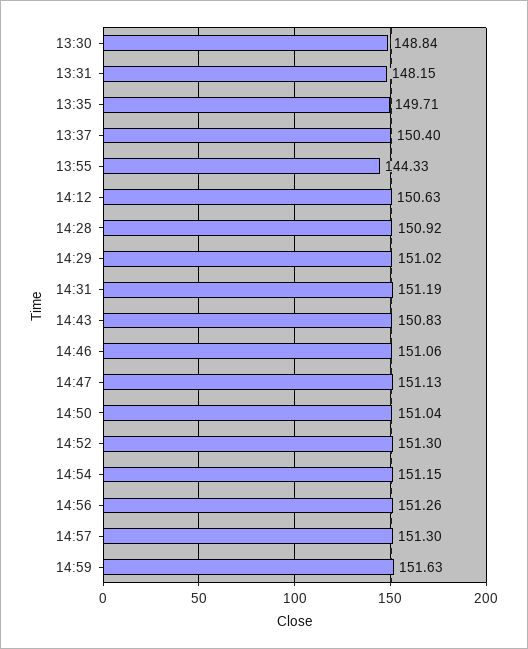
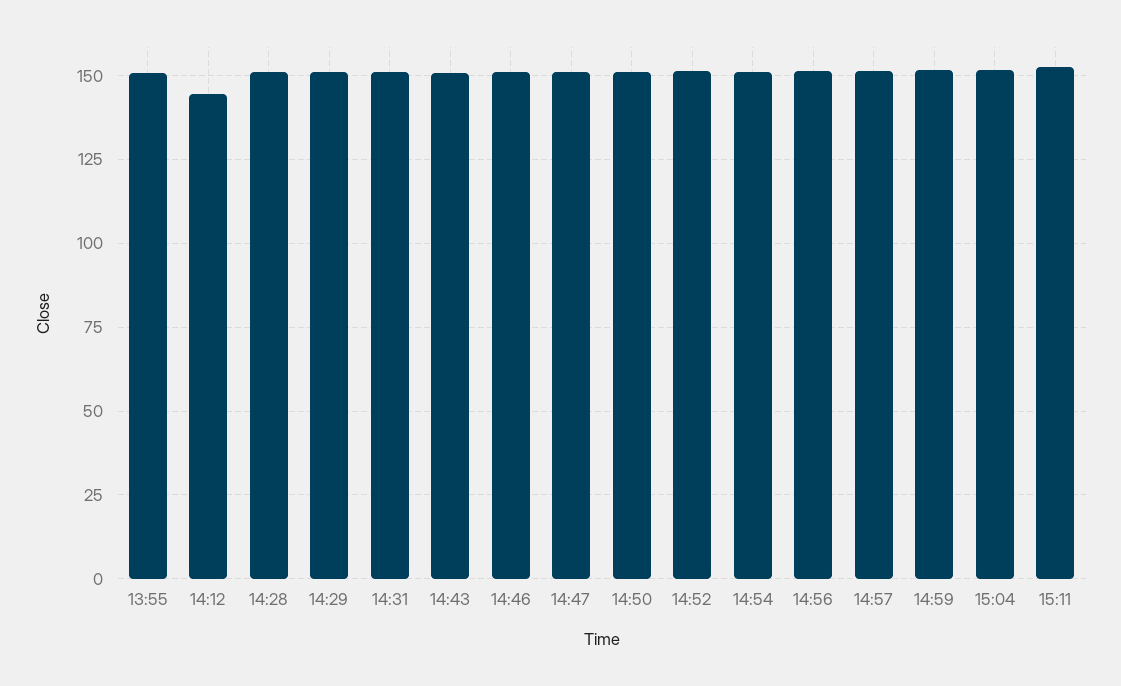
13:30: 148.84 -> none
13:31: 148.15 -> none
13:35: 149.71 -> none
13:37: 150.4 -> none
13:55: 144.33 -> 150
14:12: 150.63 -> 145
15:04: none -> 152.5
15:11: none -> 152.5

